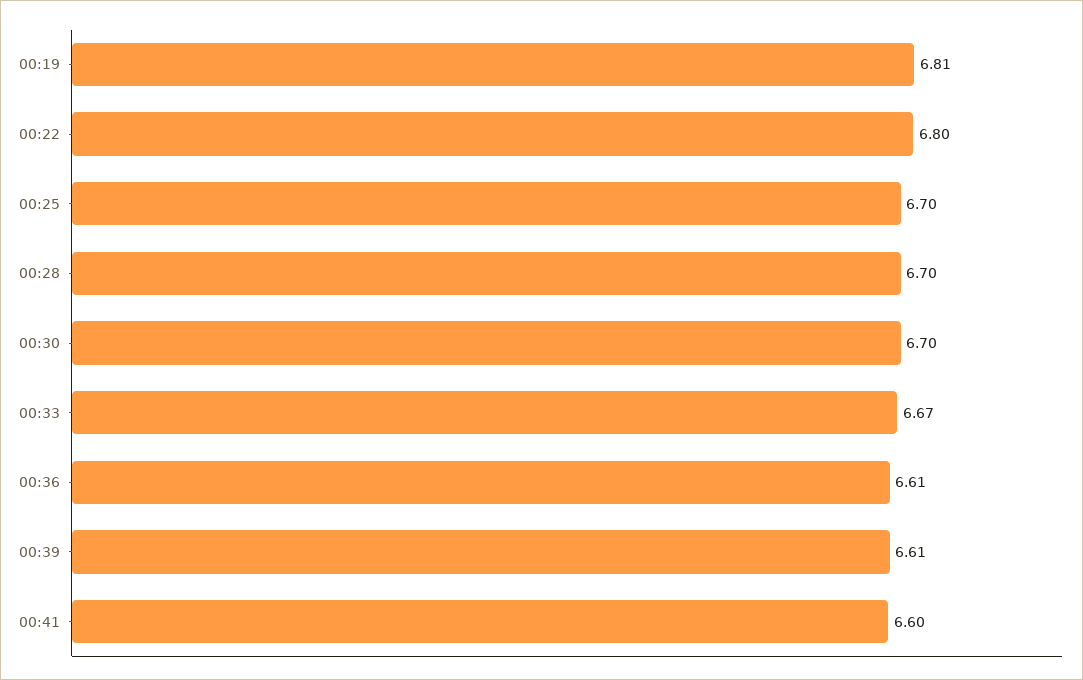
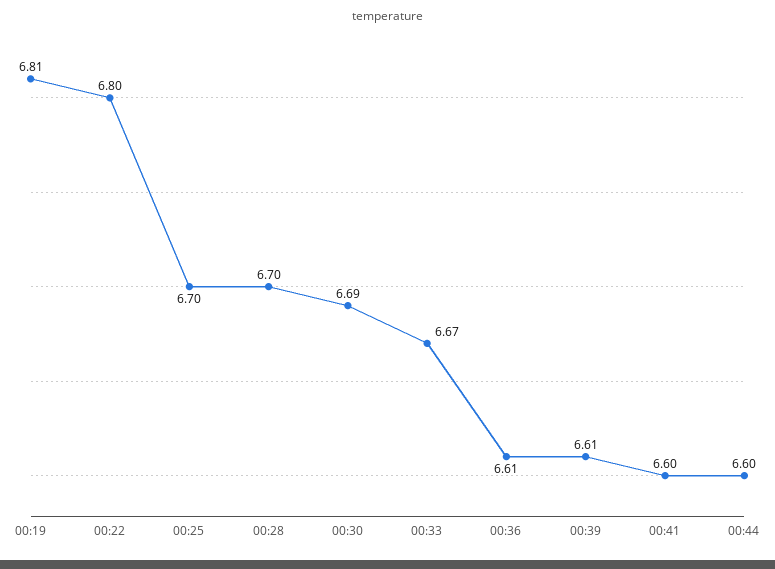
00:30: 6.7 -> 6.69
00:44: none -> 6.6

